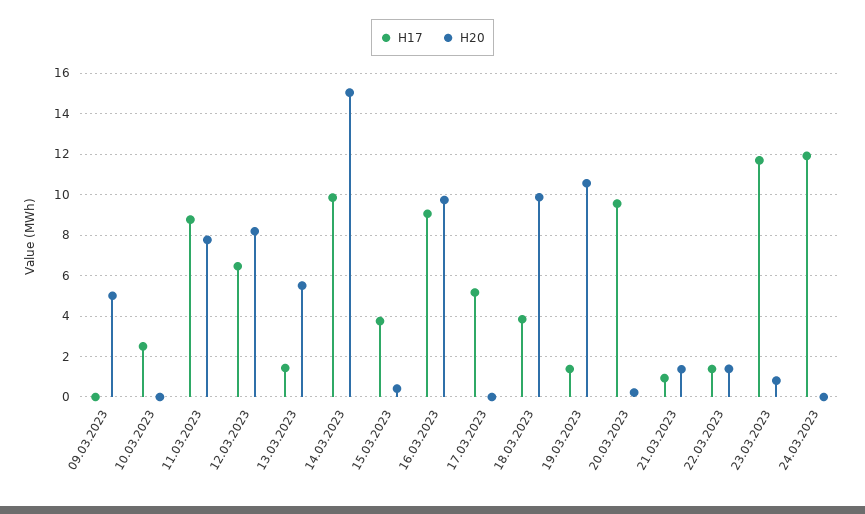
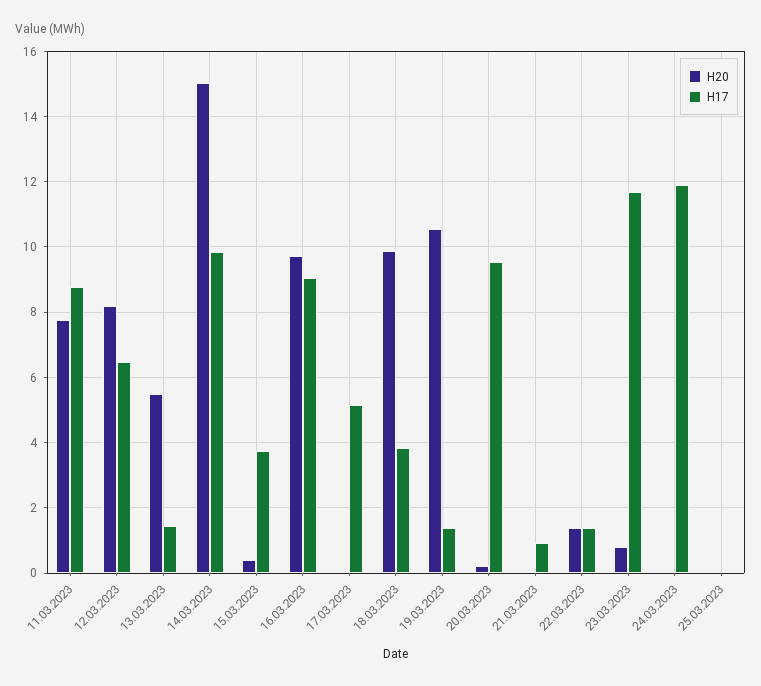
H17, 09.03.2023: 0 -> none
H20, 09.03.2023: 5 -> none
H17, 10.03.2023: 2.5 -> none
H20, 10.03.2023: 0 -> none
H20, 21.03.2023: 1.5 -> 0
H20, 25.03.2023: none -> 0
H17, 25.03.2023: none -> 0

